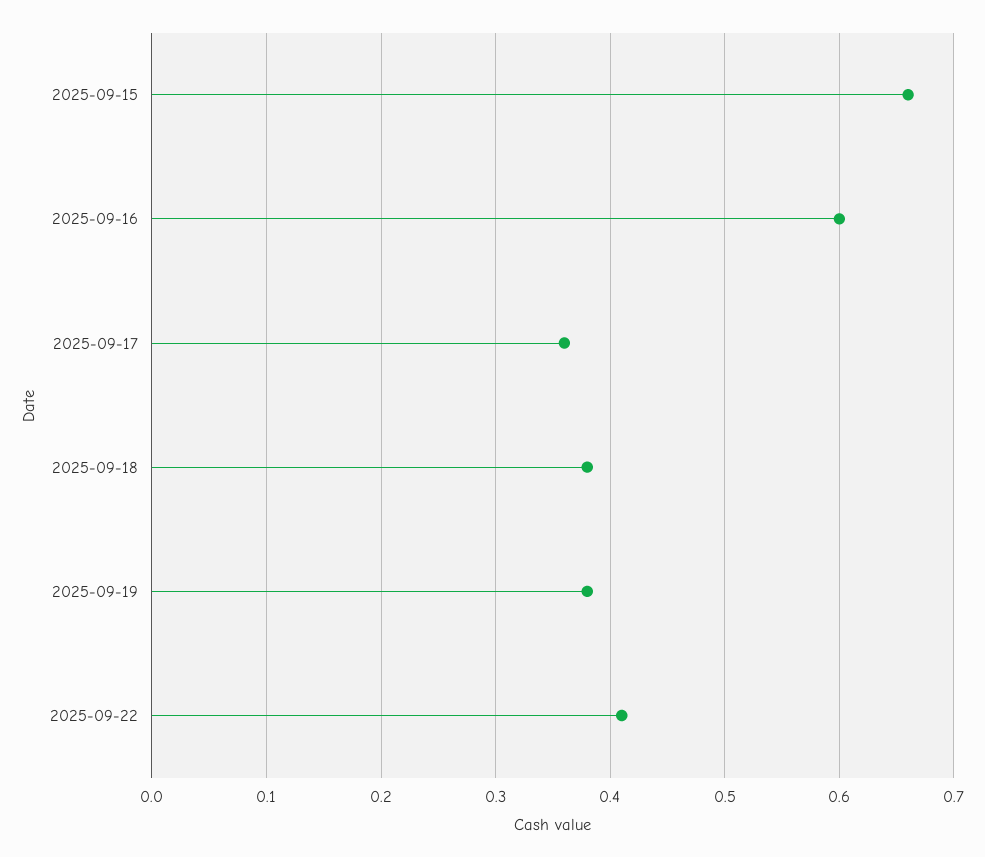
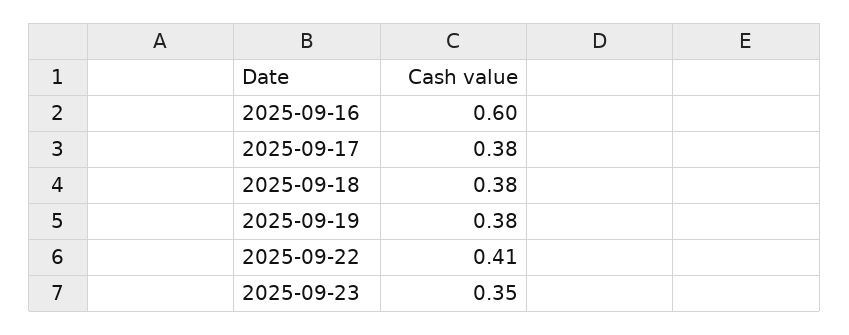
2025-09-15: 0.66 -> none
2025-09-17: 0.36 -> 0.38
2025-09-23: none -> 0.35

